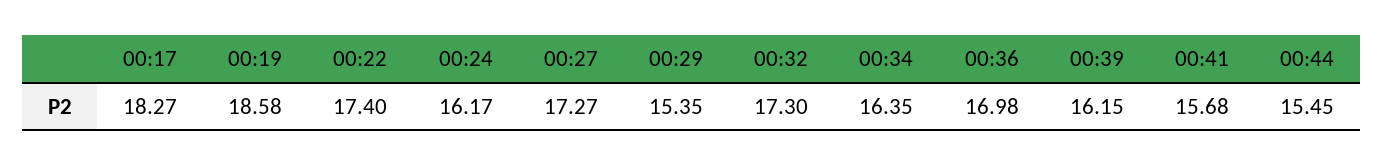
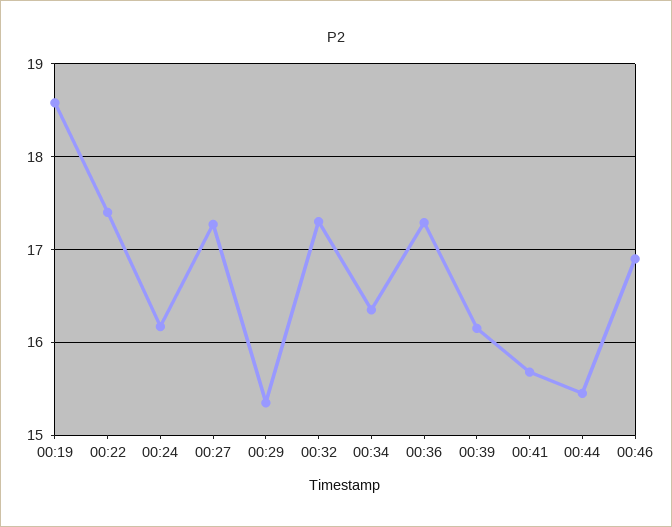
00:17: 18.27 -> none
00:36: 16.98 -> 17.3
00:46: none -> 16.9

